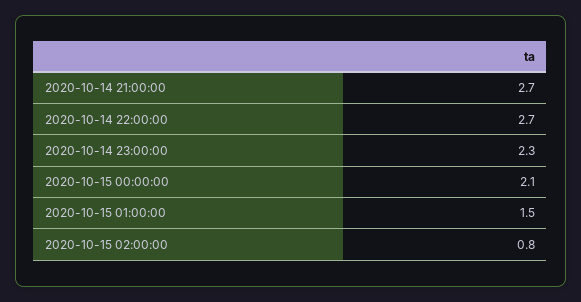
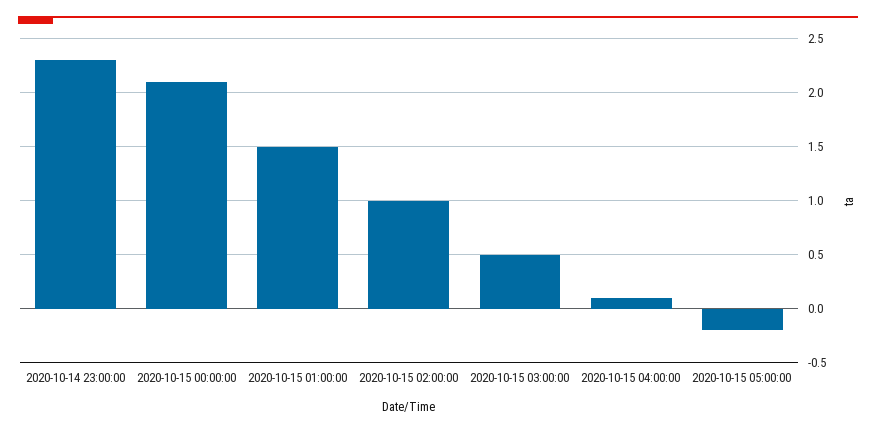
2020-10-14 21:00:00: 2.7 -> none
2020-10-14 22:00:00: 2.7 -> none
2020-10-15 02:00:00: 0.8 -> 1
2020-10-15 03:00:00: none -> 0.5
2020-10-15 04:00:00: none -> 0.1
2020-10-15 05:00:00: none -> -0.2

